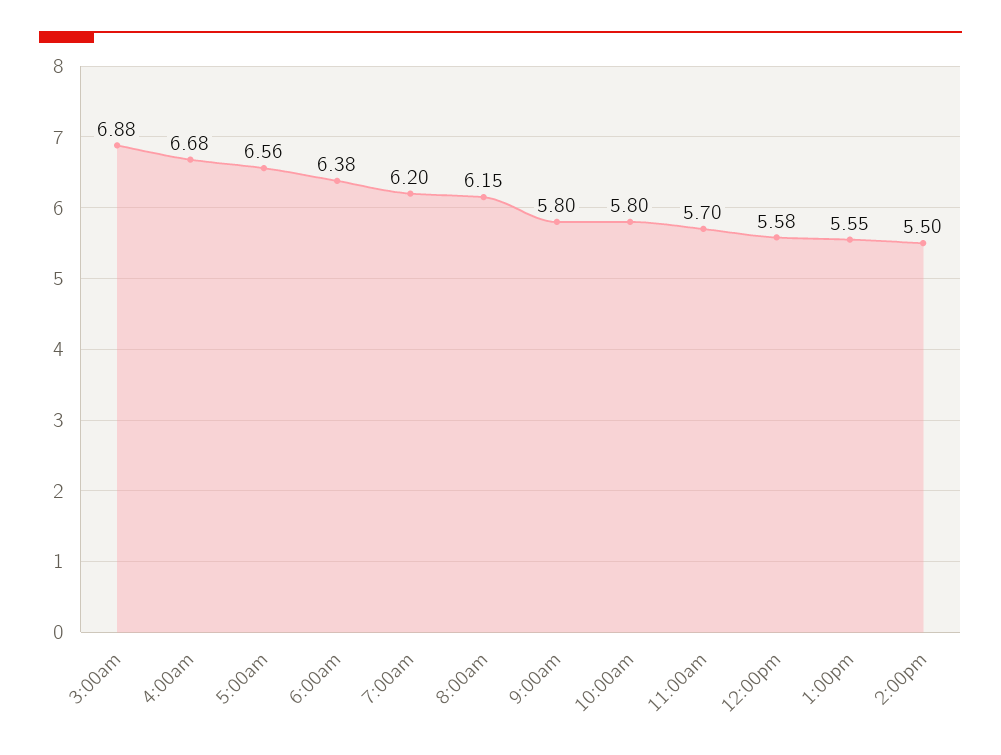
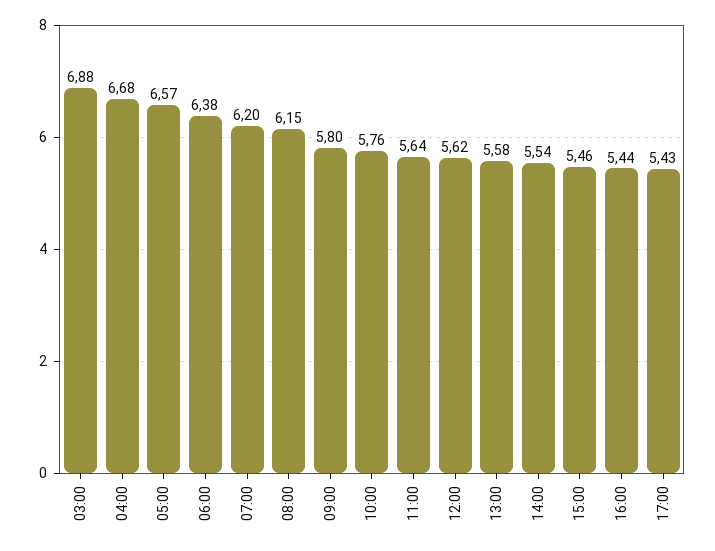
5:00am: 6.56 -> 6.57
10:00am: 5.8 -> 5.76
11:00am: 5.7 -> 5.64
12:00pm: 5.58 -> 5.62
1:00pm: 5.55 -> 5.58
2:00pm: 5.5 -> 5.54
15:00: none -> 5.46
16:00: none -> 5.44
17:00: none -> 5.43

